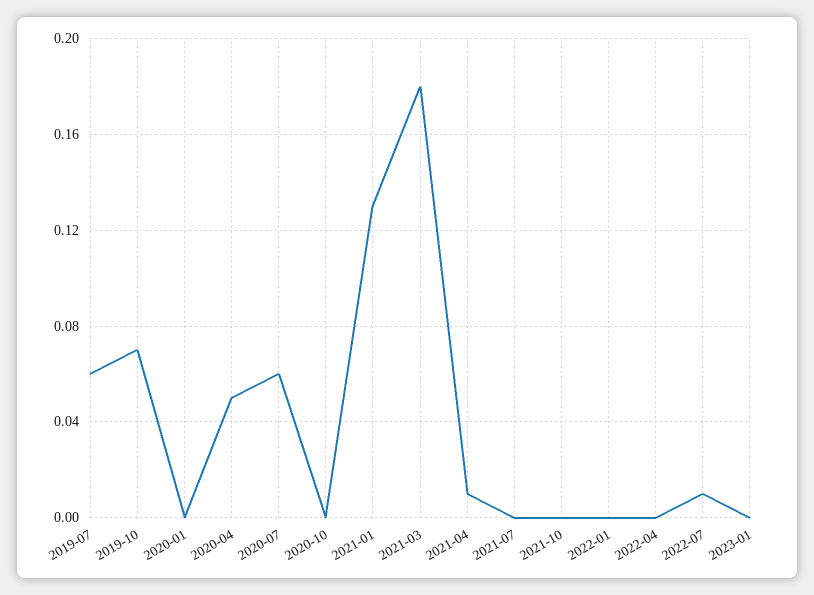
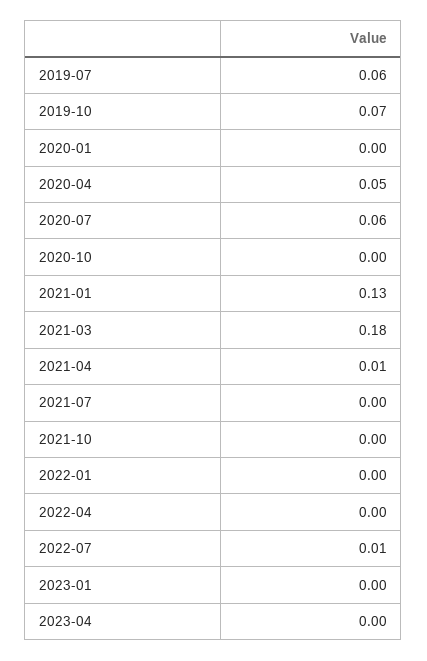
2023-04: none -> 0

